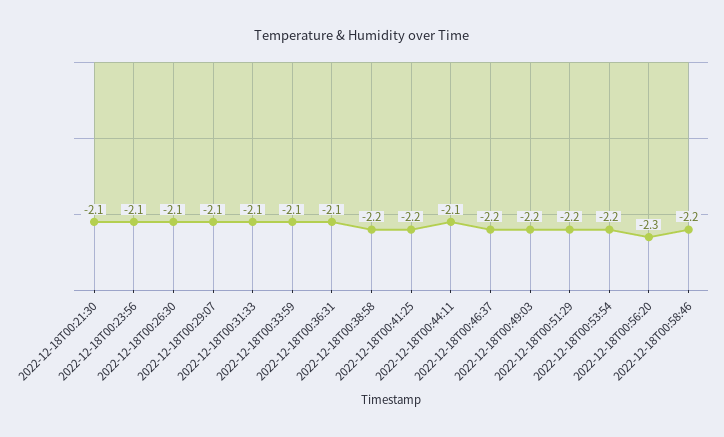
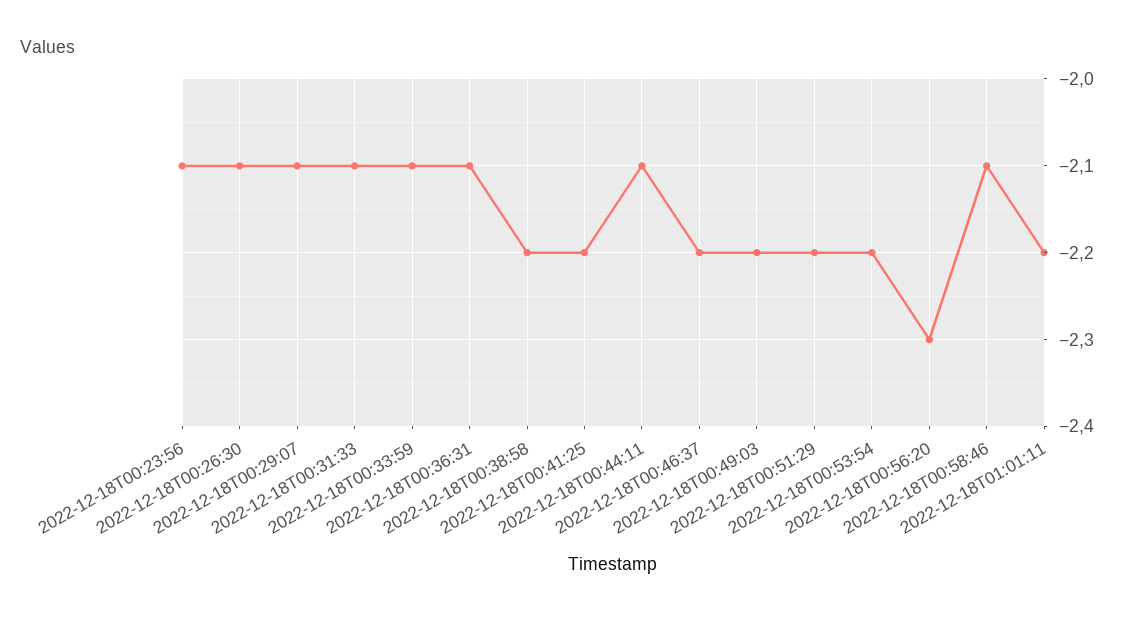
2022-12-18T00:21:30: -2.1 -> none
2022-12-18T00:58:46: -2.2 -> -2.1
2022-12-18T01:01:11: none -> -2.2

